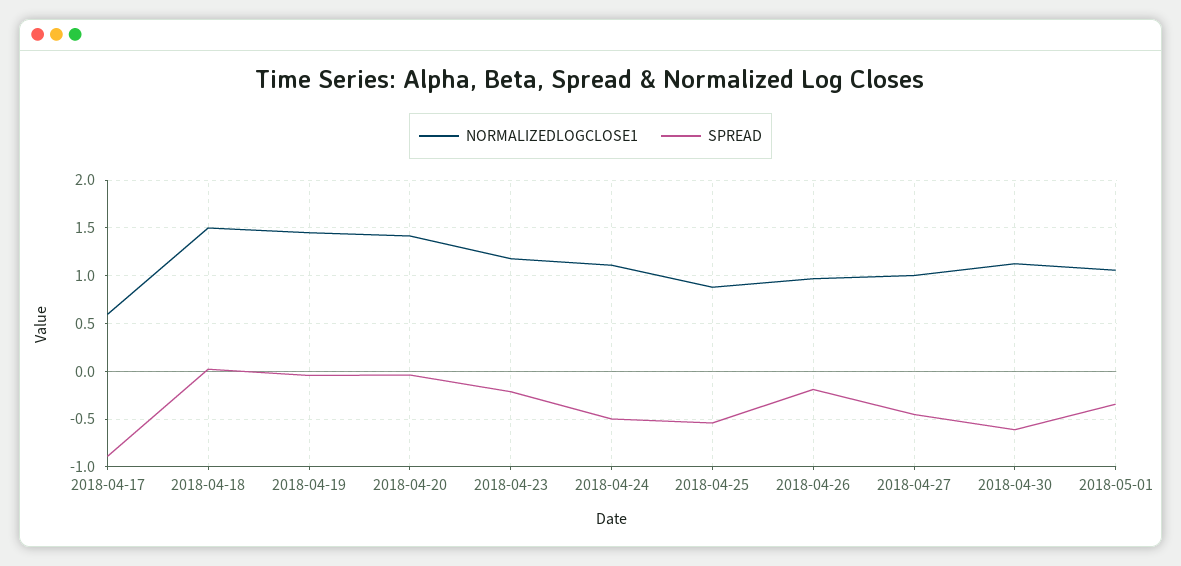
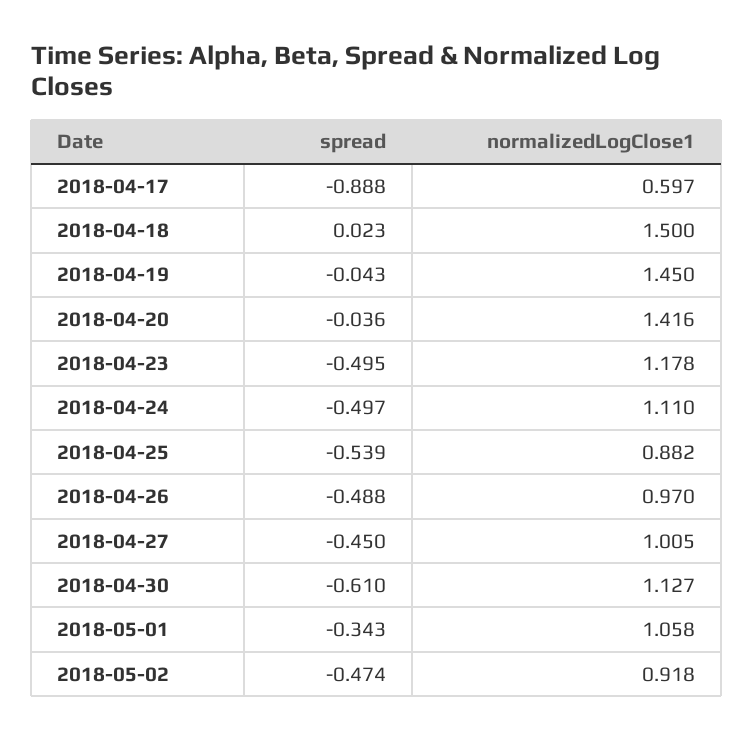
SPREAD, 2018-04-23: -0.2 -> -0.495
SPREAD, 2018-04-26: -0.2 -> -0.488
SPREAD, 2018-05-02: none -> -0.474
NORMALIZEDLOGCLOSE1, 2018-05-02: none -> 0.918

